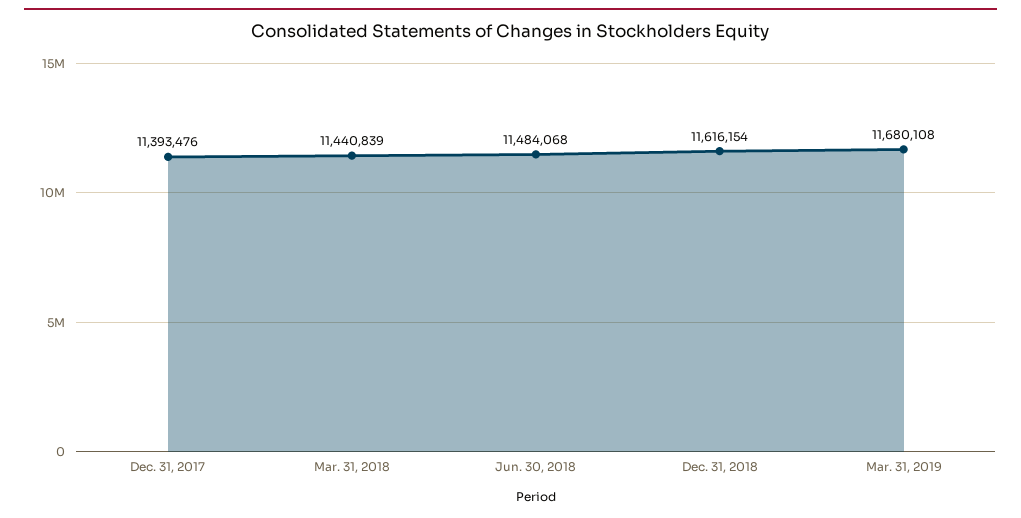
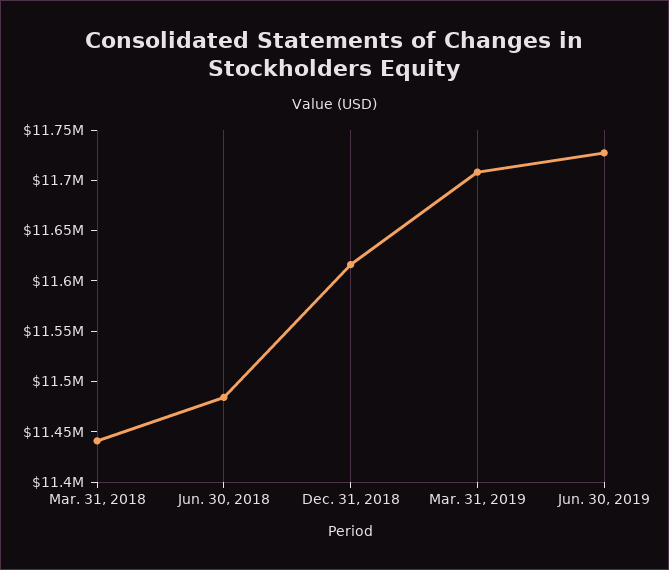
Dec. 31, 2017: 11393476 -> none
Mar. 31, 2019: 11680108 -> 11710000
Jun. 30, 2019: none -> 11730000

